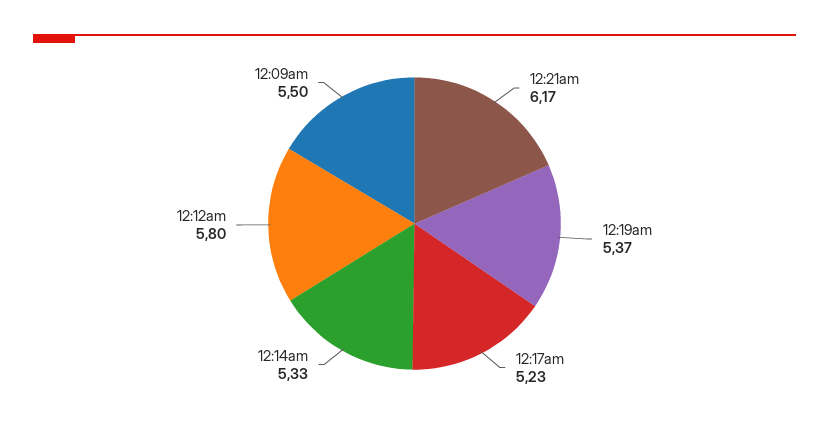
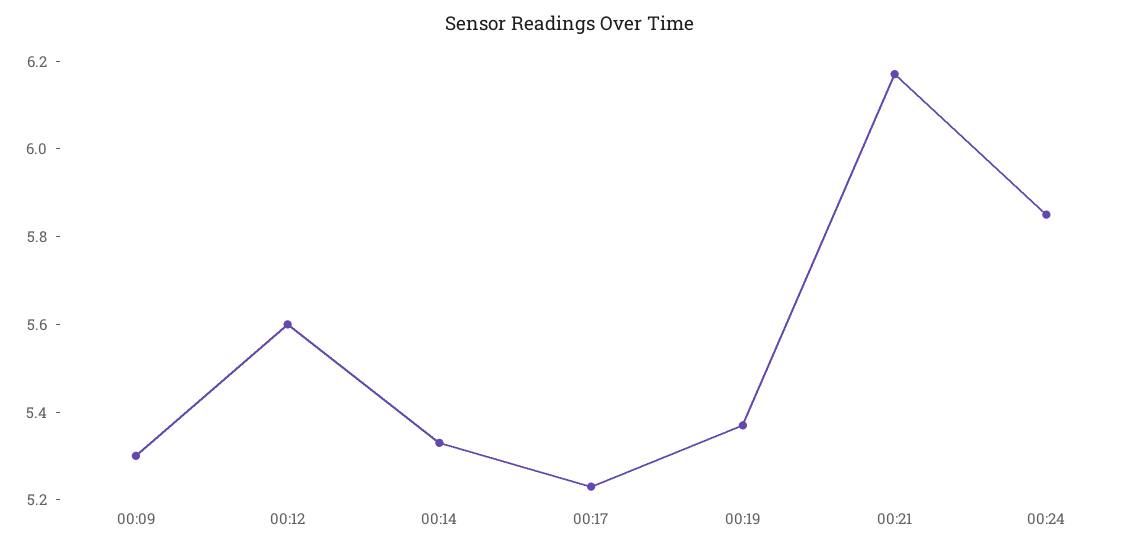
12:12am: 5.8 -> 5.6
12:09am: 5.5 -> 5.3
00:24: none -> 5.85

